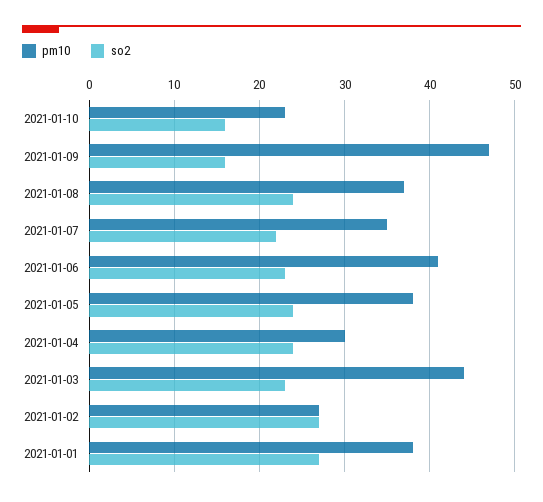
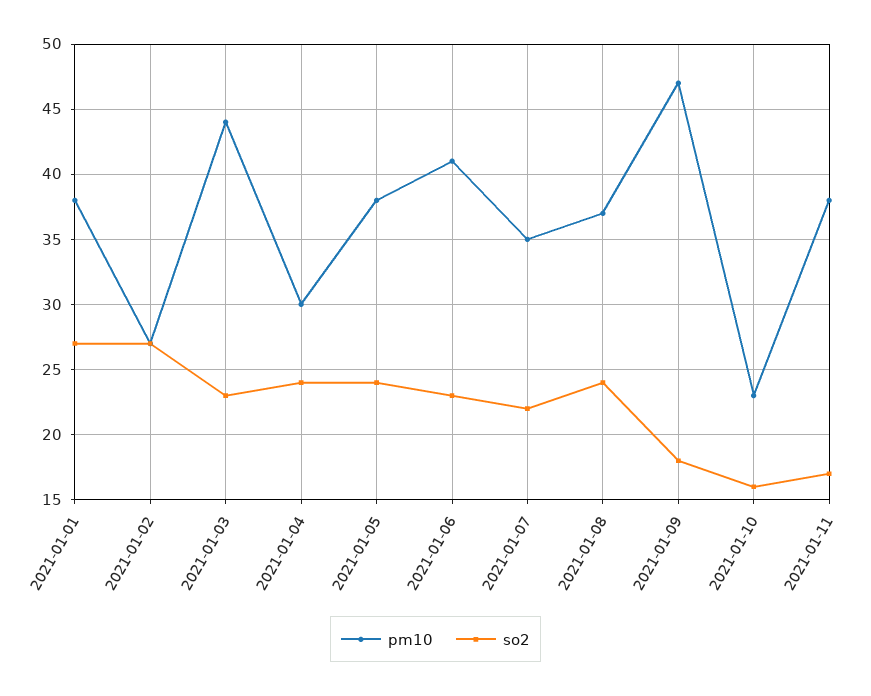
so2, 2021-01-09: 16 -> 18
pm10, 2021-01-11: none -> 38
so2, 2021-01-11: none -> 17

